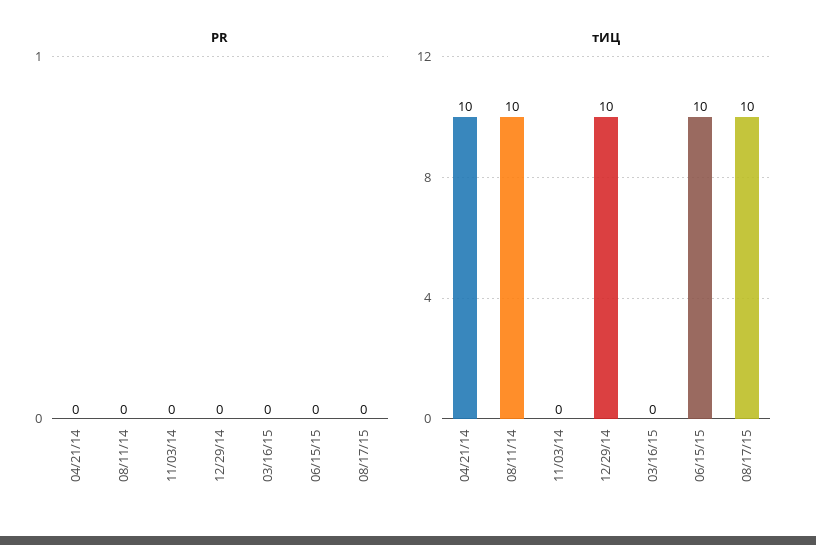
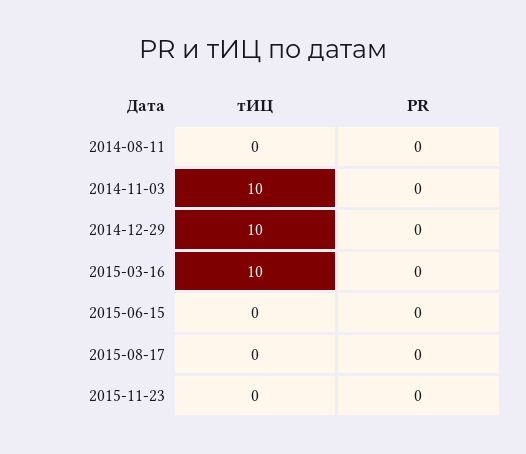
PR, 04/21/14: 0 -> none
тИЦ, 04/21/14: 10 -> none
тИЦ, 08/11/14: 10 -> 0
тИЦ, 11/03/14: 0 -> 10
тИЦ, 03/16/15: 0 -> 10
тИЦ, 06/15/15: 10 -> 0
тИЦ, 08/17/15: 10 -> 0
тИЦ, 2015-11-23: none -> 0
PR, 2015-11-23: none -> 0

